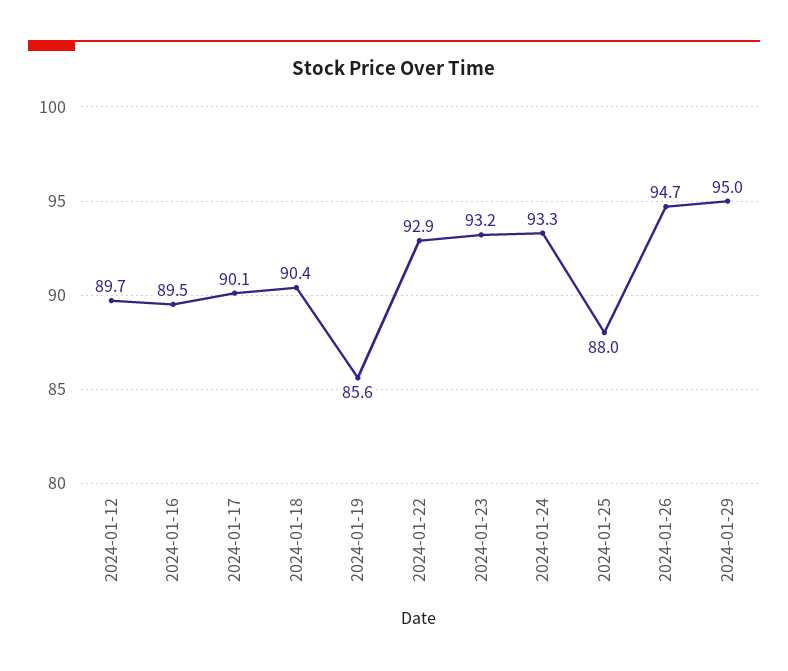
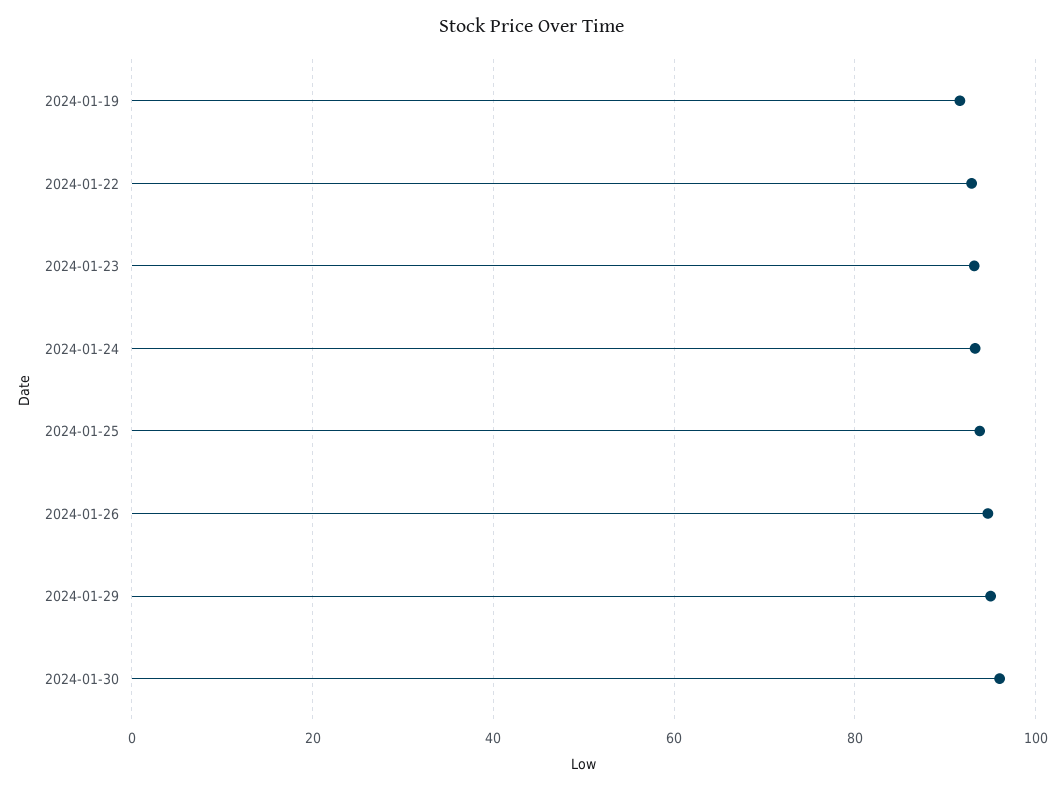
2024-01-12: 89.7 -> none
2024-01-16: 89.5 -> none
2024-01-17: 90.1 -> none
2024-01-18: 90.4 -> none
2024-01-19: 85.6 -> 92
2024-01-25: 88 -> 94
2024-01-30: none -> 96

